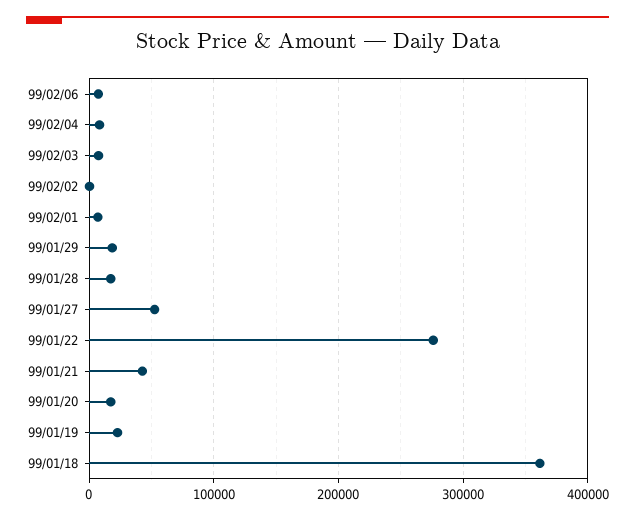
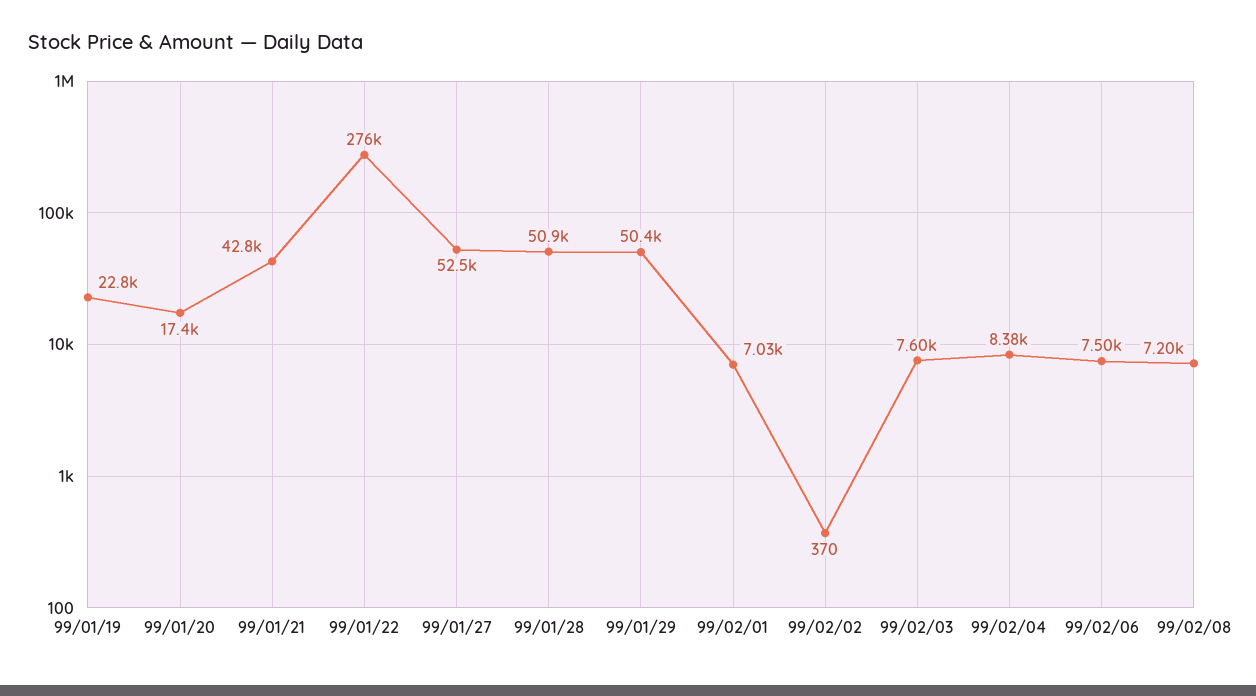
99/01/29: 20000 -> 50400
99/01/28: 20000 -> 50900
99/01/18: 360000 -> none
99/02/08: none -> 7200

